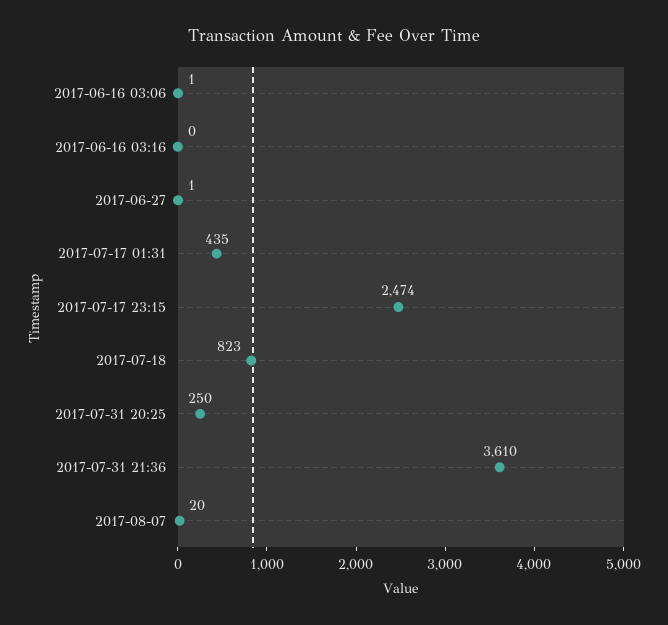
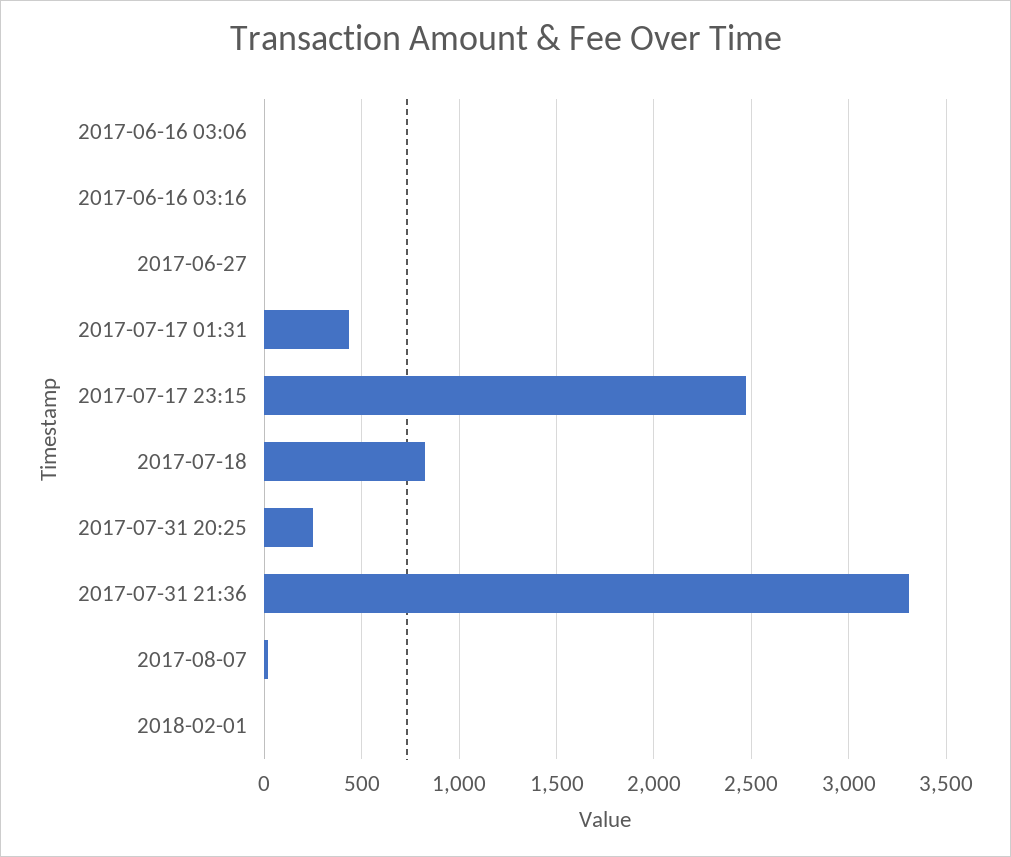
2017-07-31 21:36: 3610 -> 3300
2018-02-01: none -> 0

